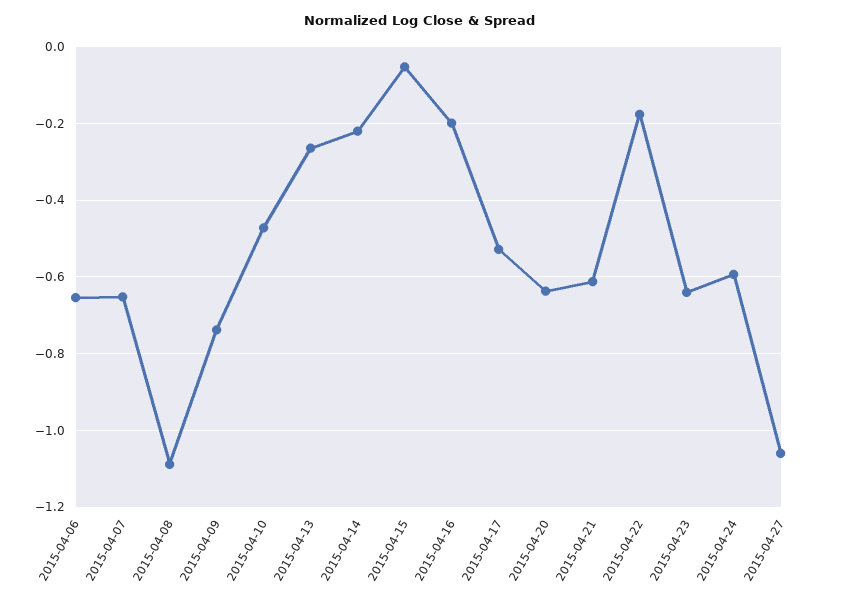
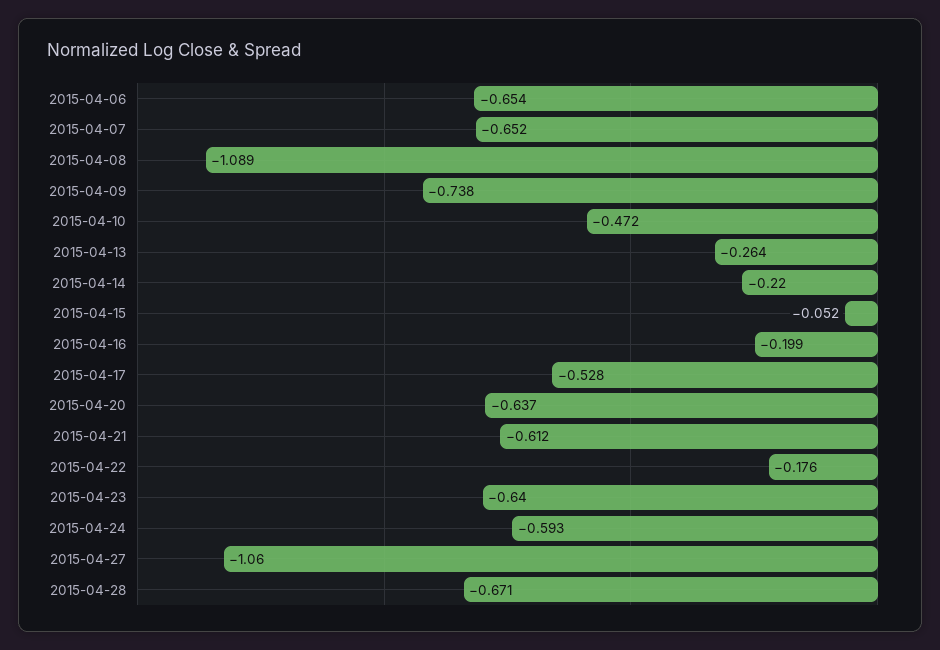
2015-04-28: none -> -0.671

